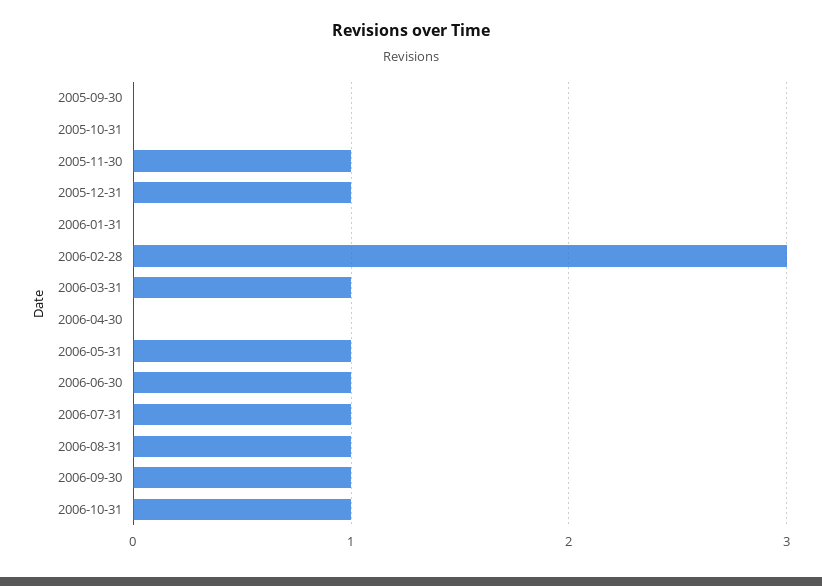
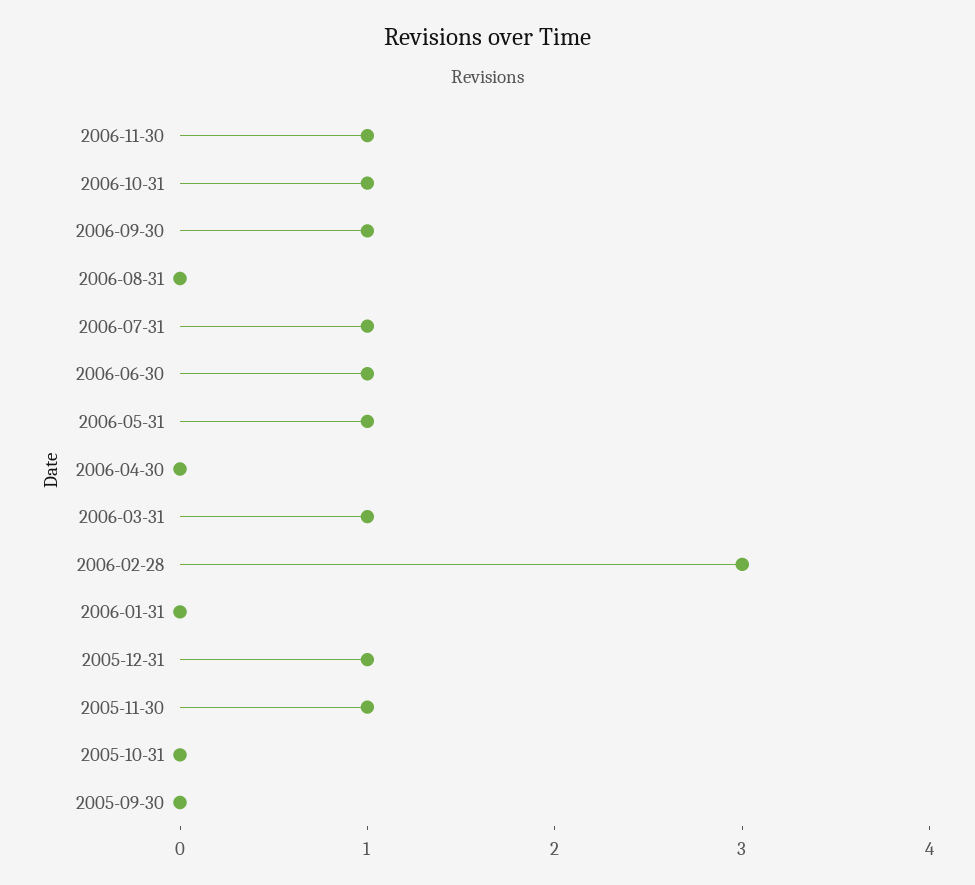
2006-08-31: 1 -> 0
2006-11-30: none -> 1

